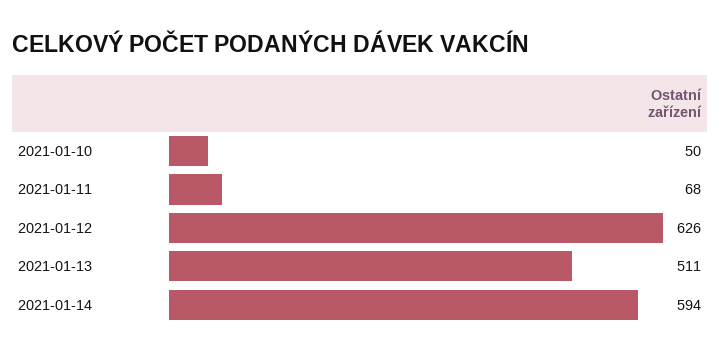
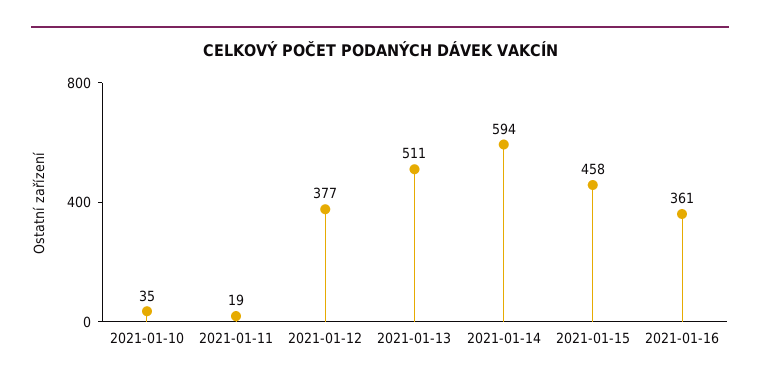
2021-01-10: 50 -> 35
2021-01-11: 68 -> 19
2021-01-12: 626 -> 377
2021-01-15: none -> 458
2021-01-16: none -> 361

